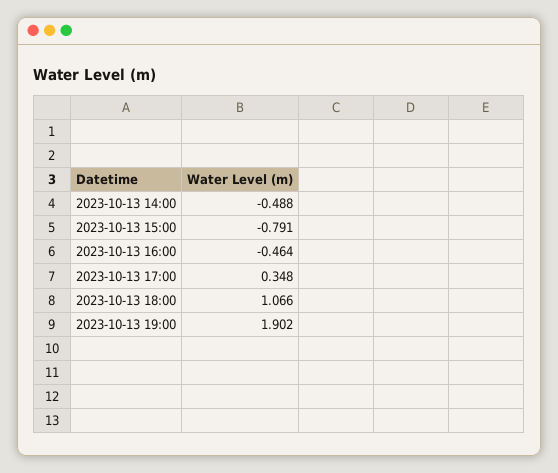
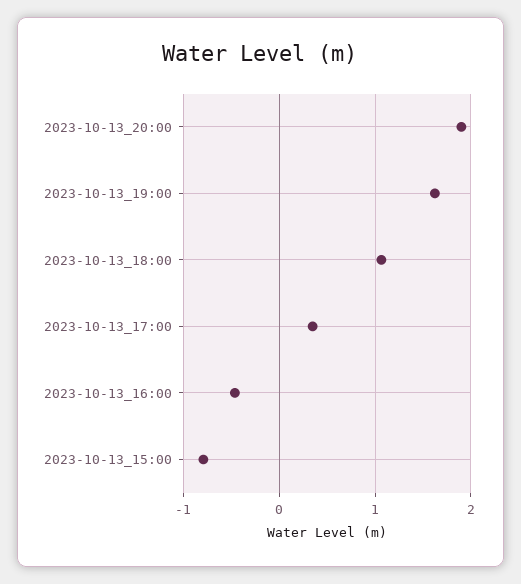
2023-10-13 14:00: -0.488 -> none
2023-10-13 19:00: 1.902 -> 1.6
2023-10-13_20:00: none -> 1.9

